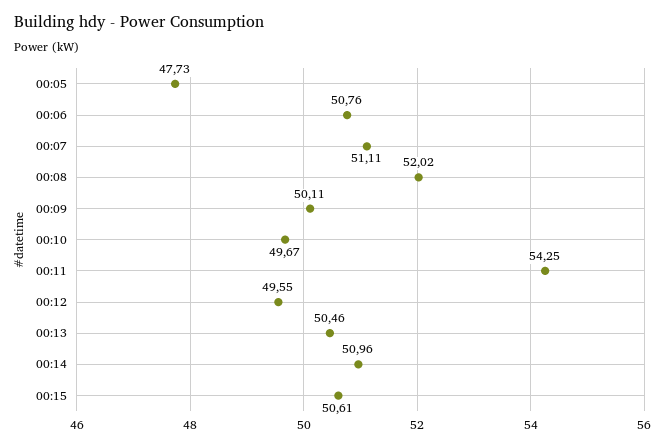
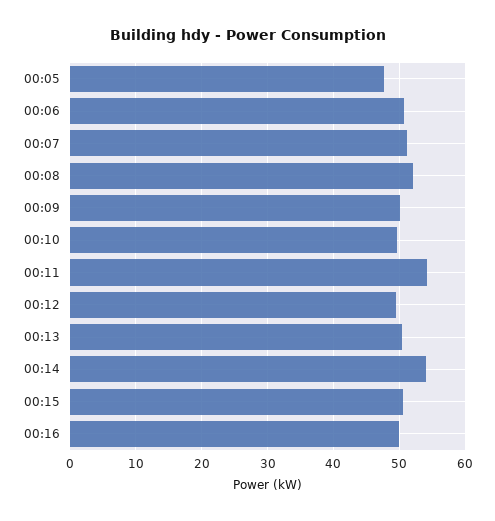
00:14: 50.96 -> 54
00:16: none -> 50

